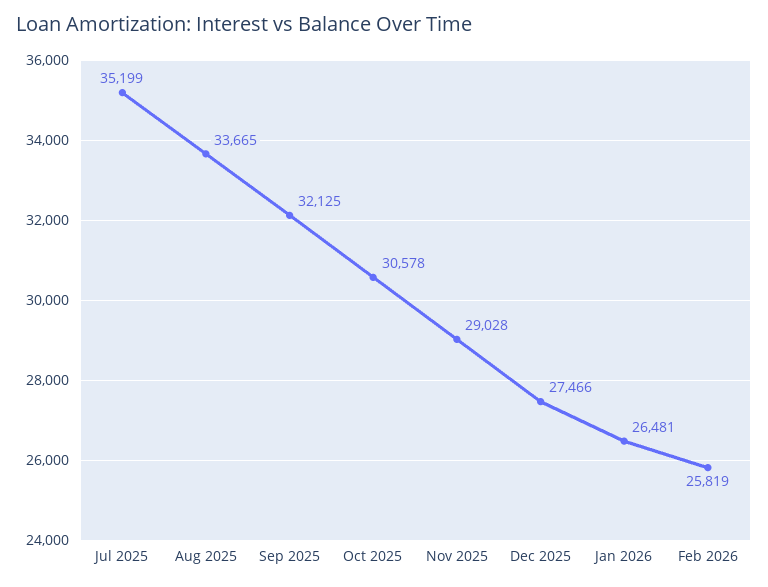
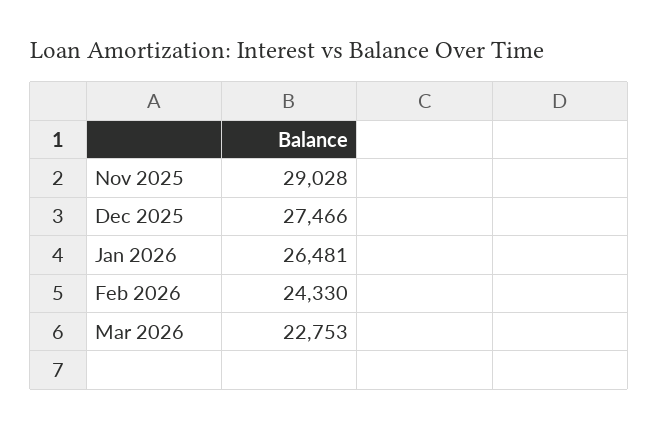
Jul 2025: 35199 -> none
Aug 2025: 33665 -> none
Sep 2025: 32125 -> none
Oct 2025: 30578 -> none
Feb 2026: 25819 -> 24330
Mar 2026: none -> 22753

